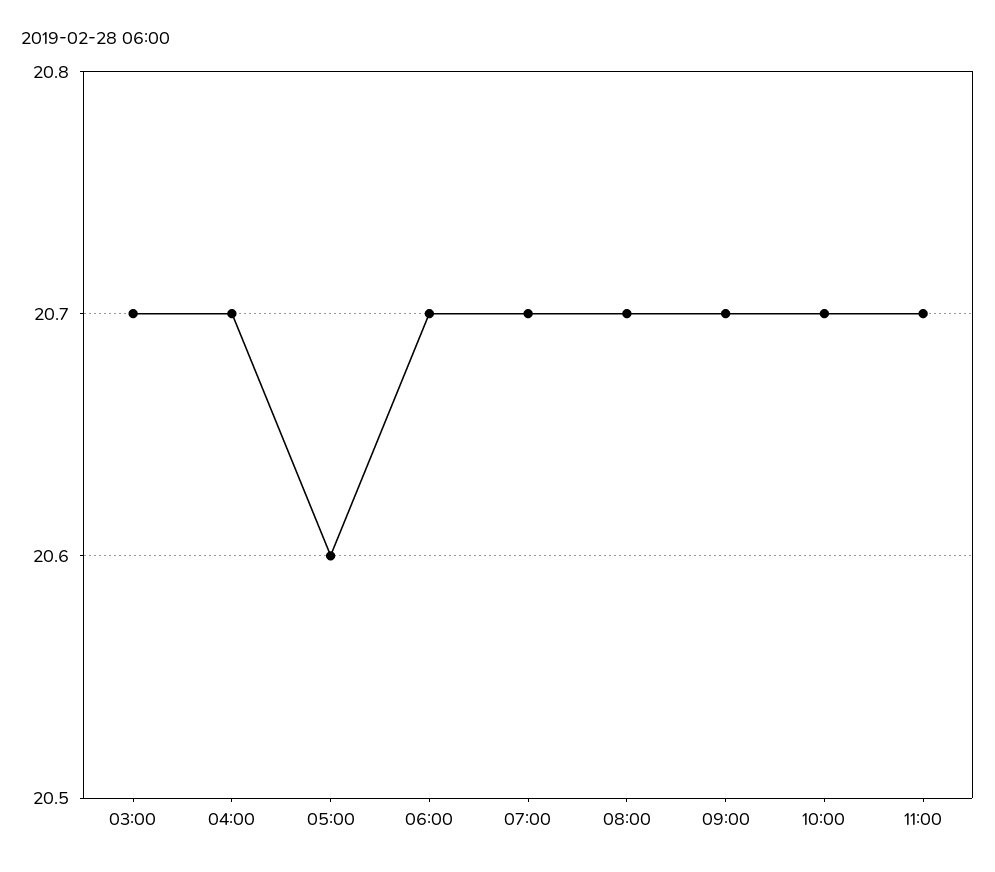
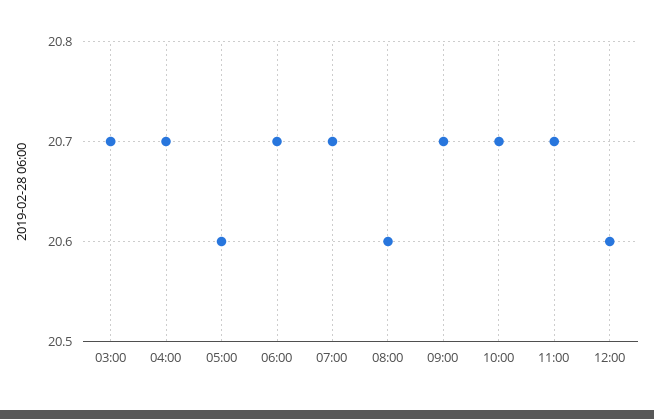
08:00: 20.7 -> 20.6
12:00: none -> 20.6

